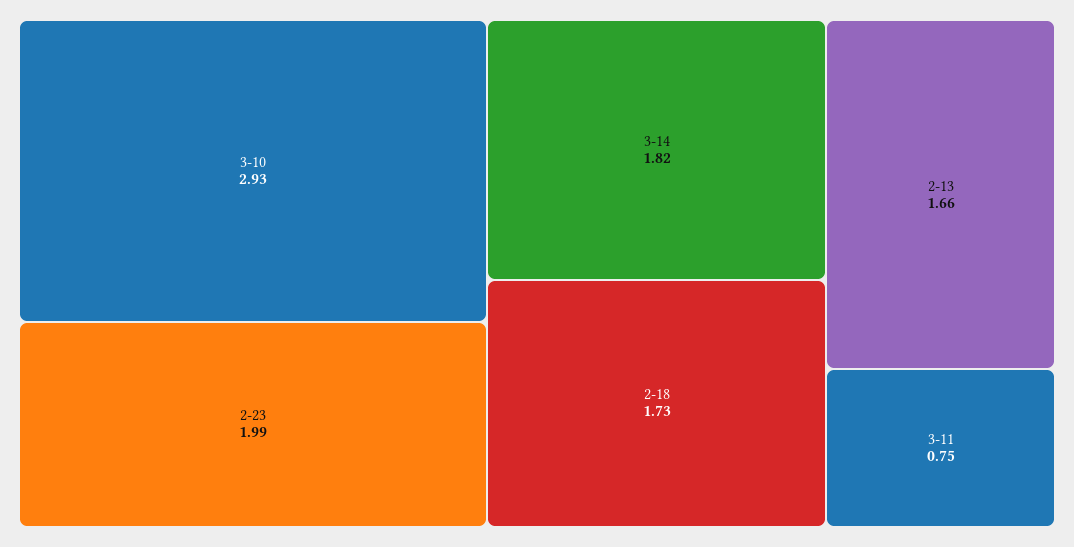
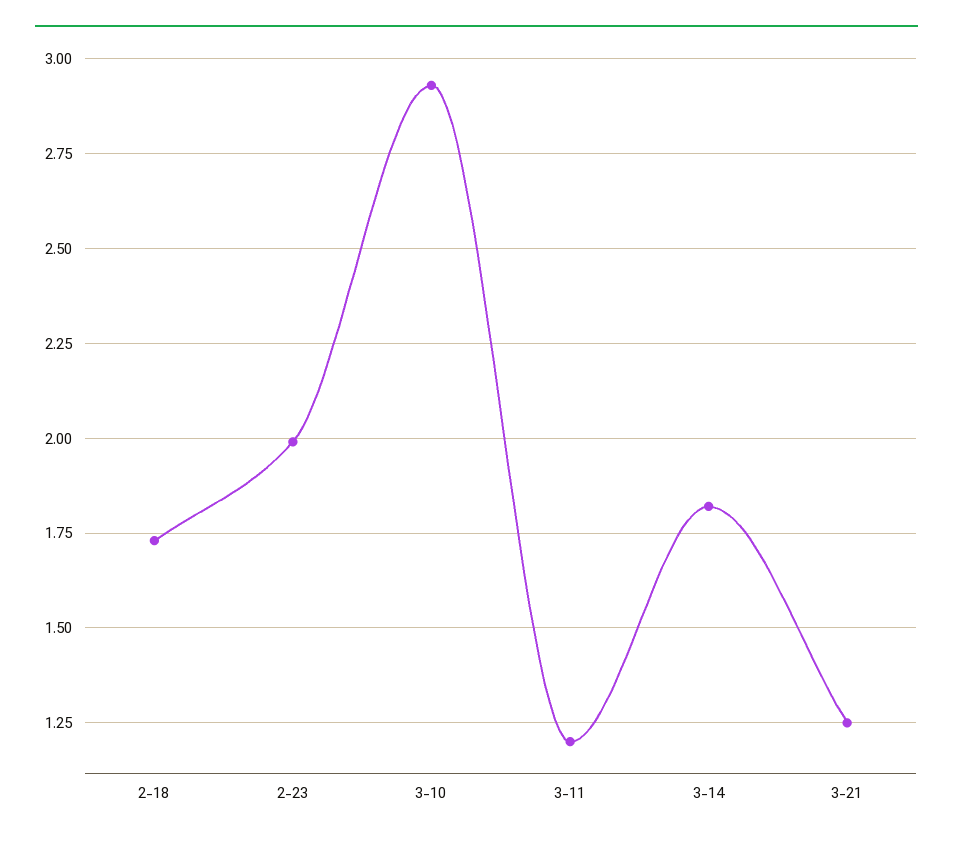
2-13: 1.66 -> none
3-11: 0.75 -> 1.2
3-21: none -> 1.25

